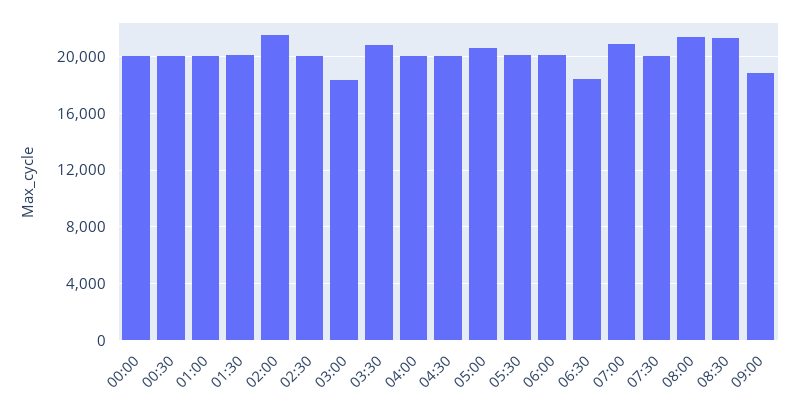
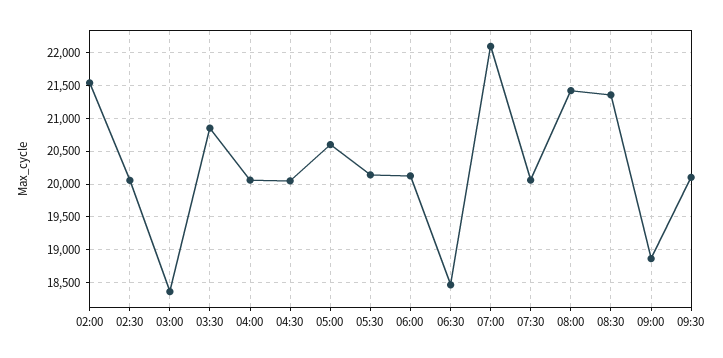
00:00: 20000 -> none
00:30: 20000 -> none
01:00: 20000 -> none
01:30: 20000 -> none
07:00: 21000 -> 22100
09:30: none -> 20100

